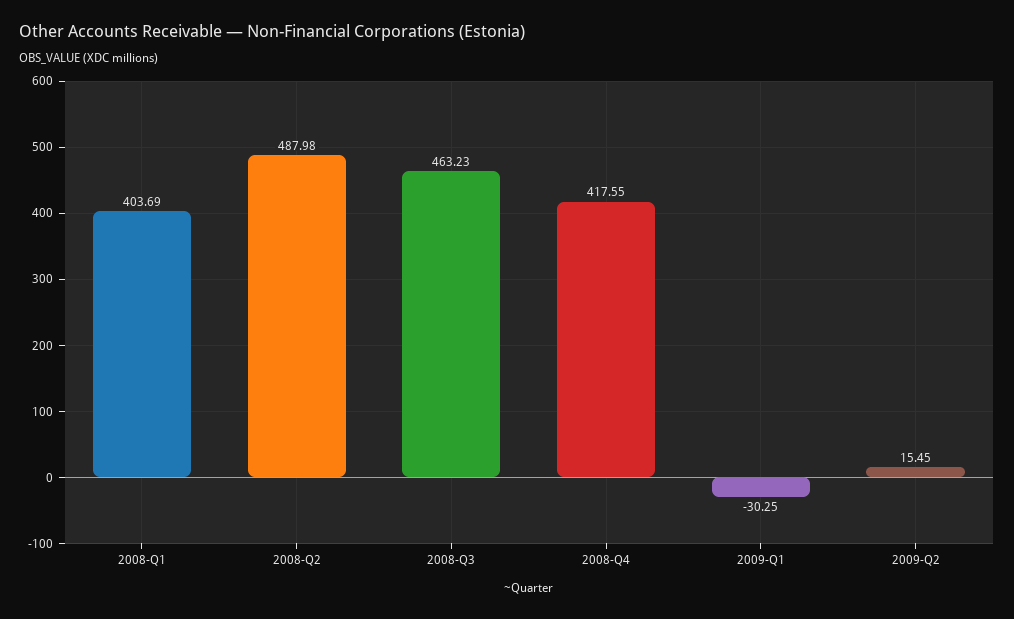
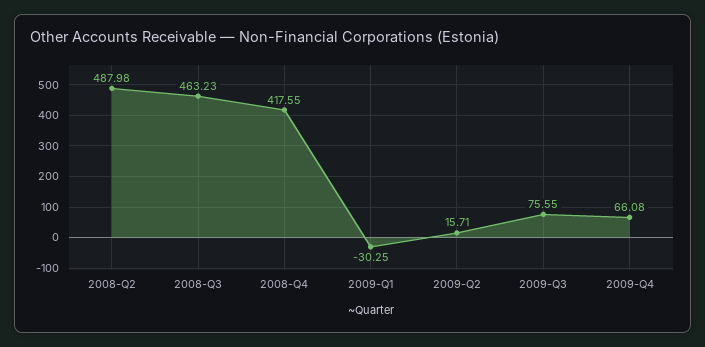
2008-Q1: 403.69 -> none
2009-Q2: 15.45 -> 15.71
2009-Q3: none -> 75.55
2009-Q4: none -> 66.08

